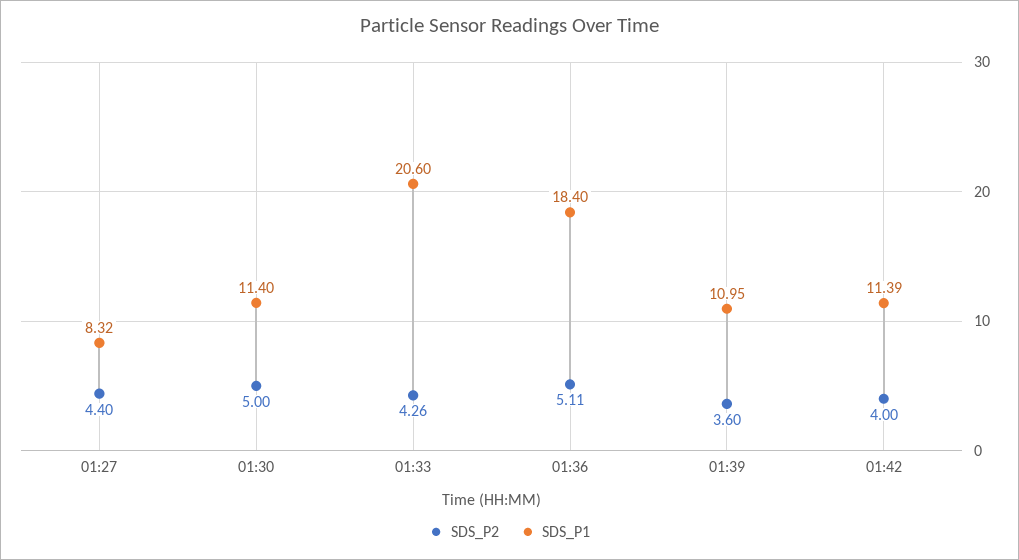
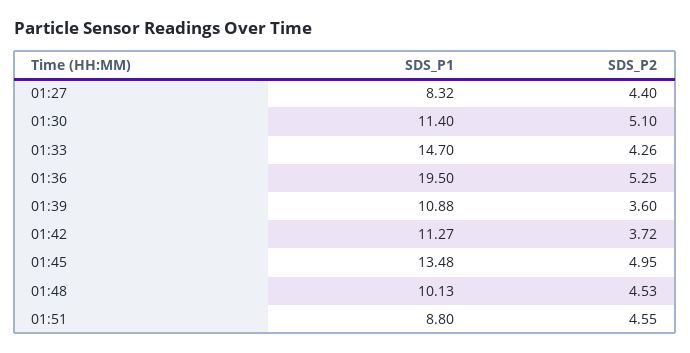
SDS_P2, 01:30: 5 -> 5.1
SDS_P1, 01:33: 20.6 -> 14.7
SDS_P2, 01:36: 5.11 -> 5.25
SDS_P1, 01:36: 18.4 -> 19.5
SDS_P1, 01:39: 10.95 -> 10.88
SDS_P2, 01:42: 4 -> 3.72
SDS_P1, 01:42: 11.39 -> 11.27
SDS_P1, 01:45: none -> 13.48
SDS_P2, 01:45: none -> 4.95
SDS_P1, 01:48: none -> 10.13
SDS_P2, 01:48: none -> 4.53
SDS_P1, 01:51: none -> 8.8
SDS_P2, 01:51: none -> 4.55

